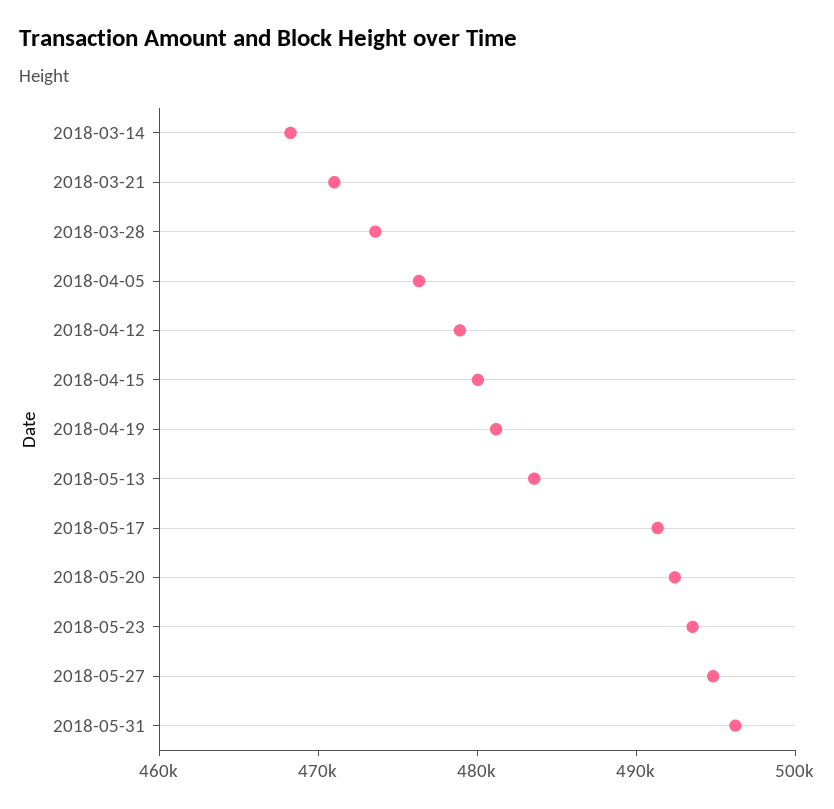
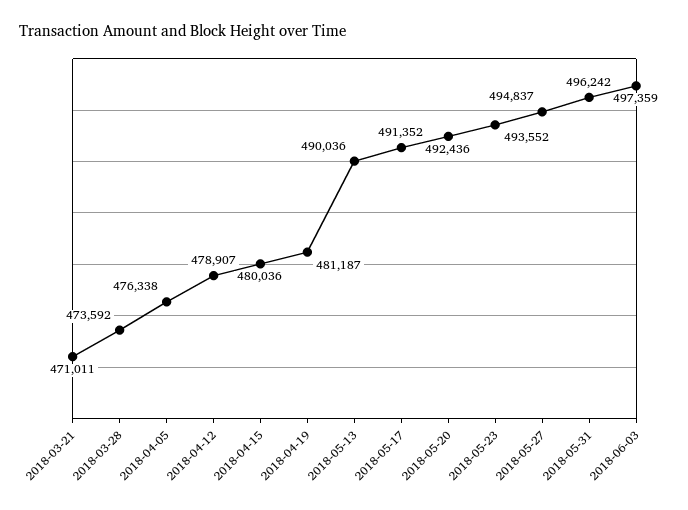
2018-03-14: 468000 -> none
2018-05-13: 484000 -> 490036
2018-06-03: none -> 497359

